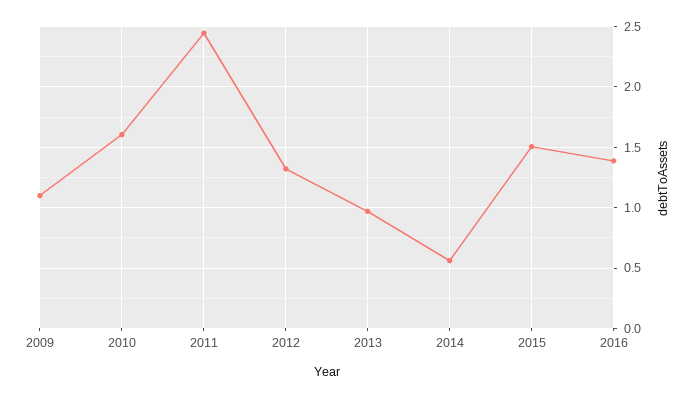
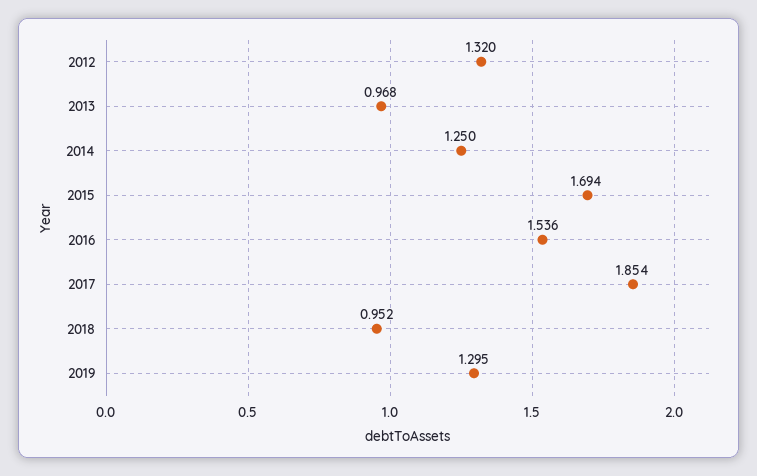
2009: 1.1 -> none
2010: 1.6 -> none
2011: 2.45 -> none
2014: 0.55 -> 1.25
2015: 1.5 -> 1.694
2016: 1.4 -> 1.536
2017: none -> 1.854
2018: none -> 0.952
2019: none -> 1.295

